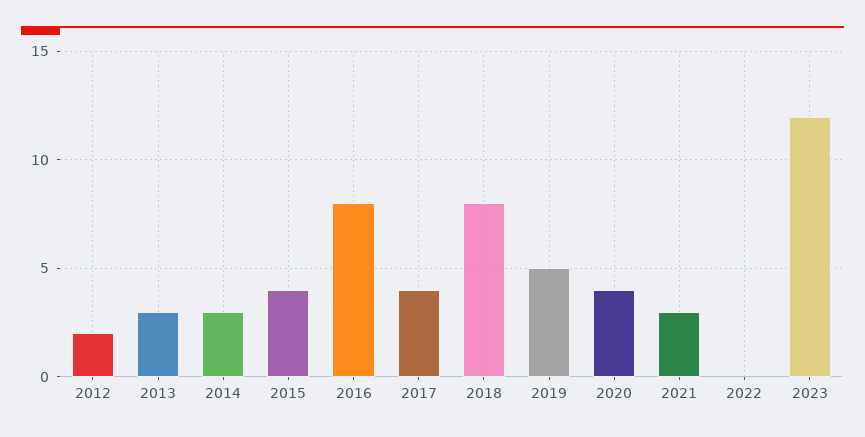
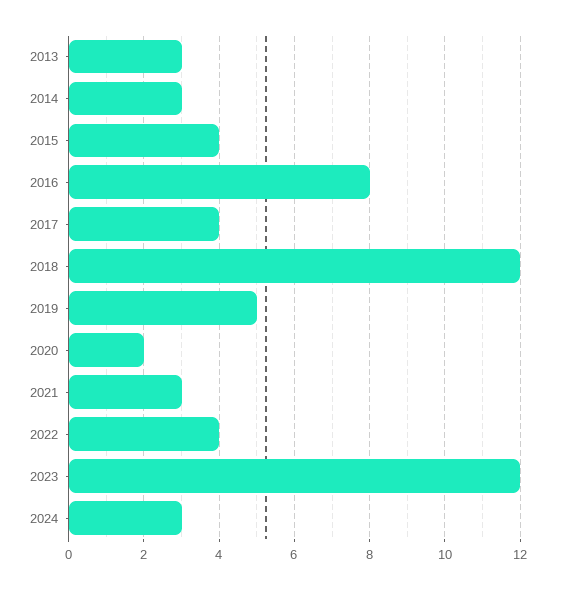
2012: 2 -> none
2018: 8 -> 12
2020: 4 -> 2
2022: 0 -> 4
2024: none -> 3

